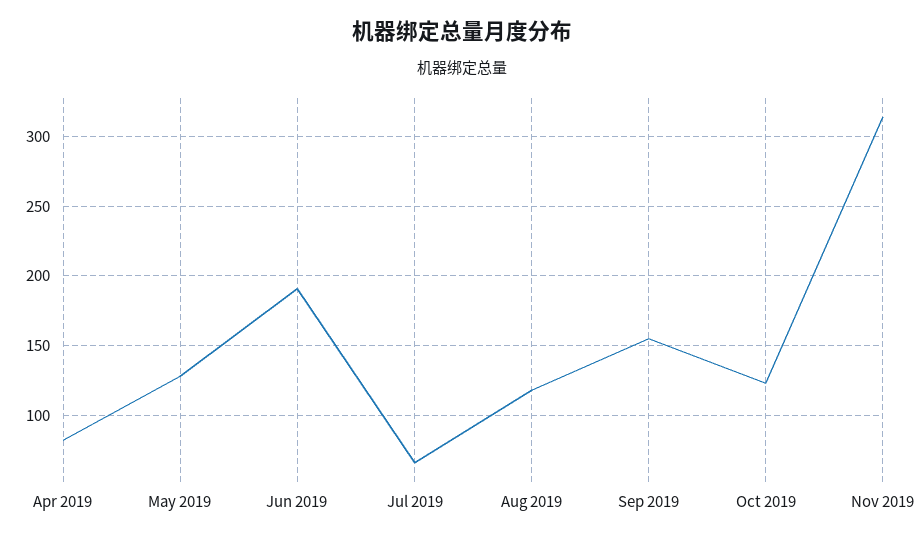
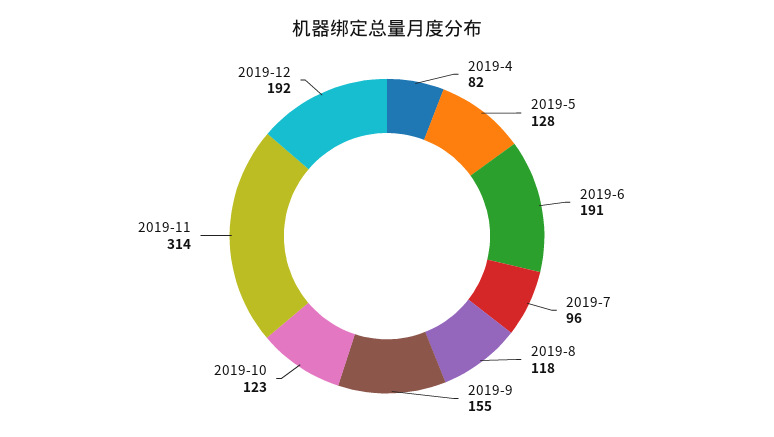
Jul 2019: 65 -> 96
2019-12: none -> 192

